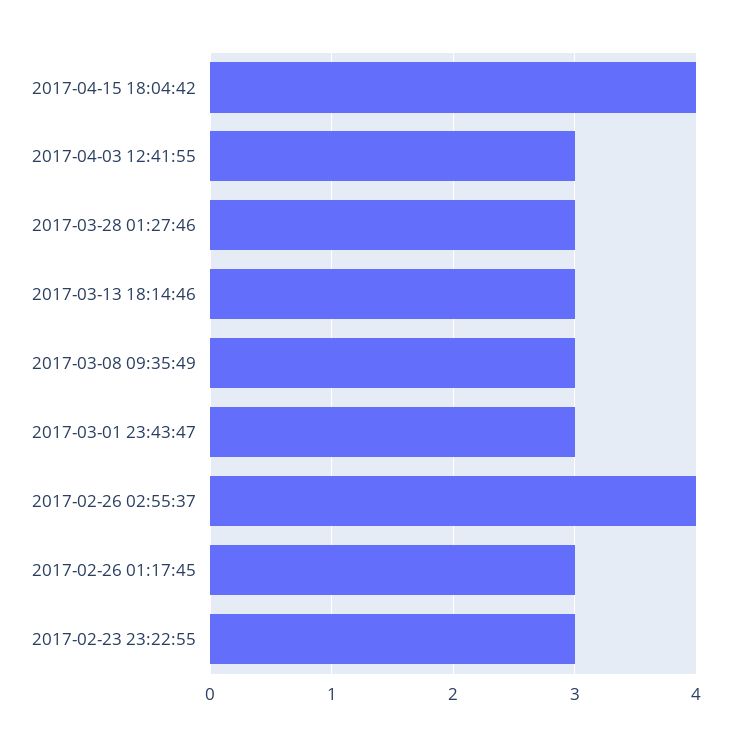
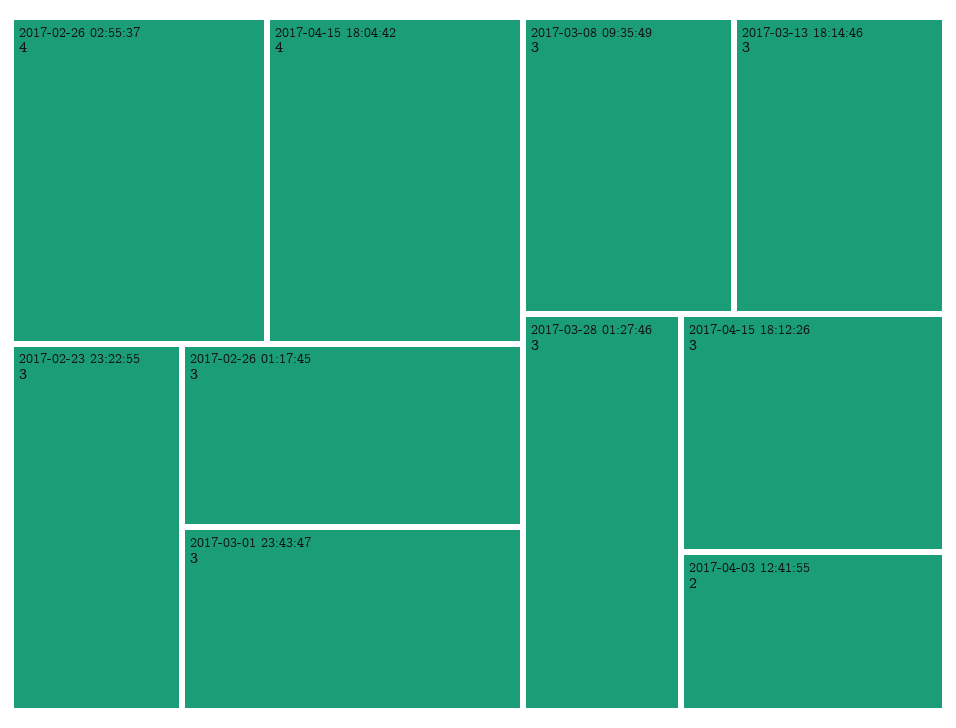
2017-04-03 12:41:55: 3 -> 2
2017-04-15 18:12:26: none -> 3

